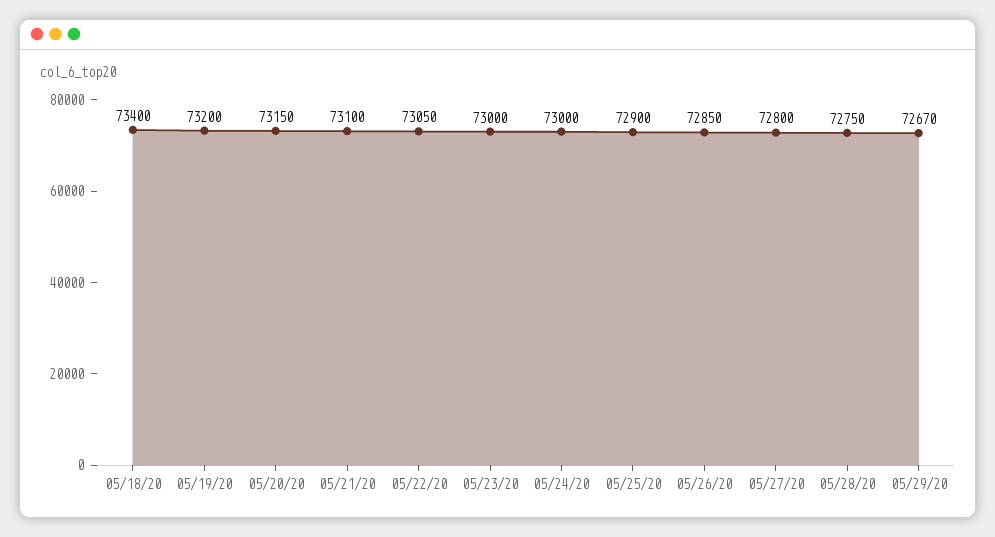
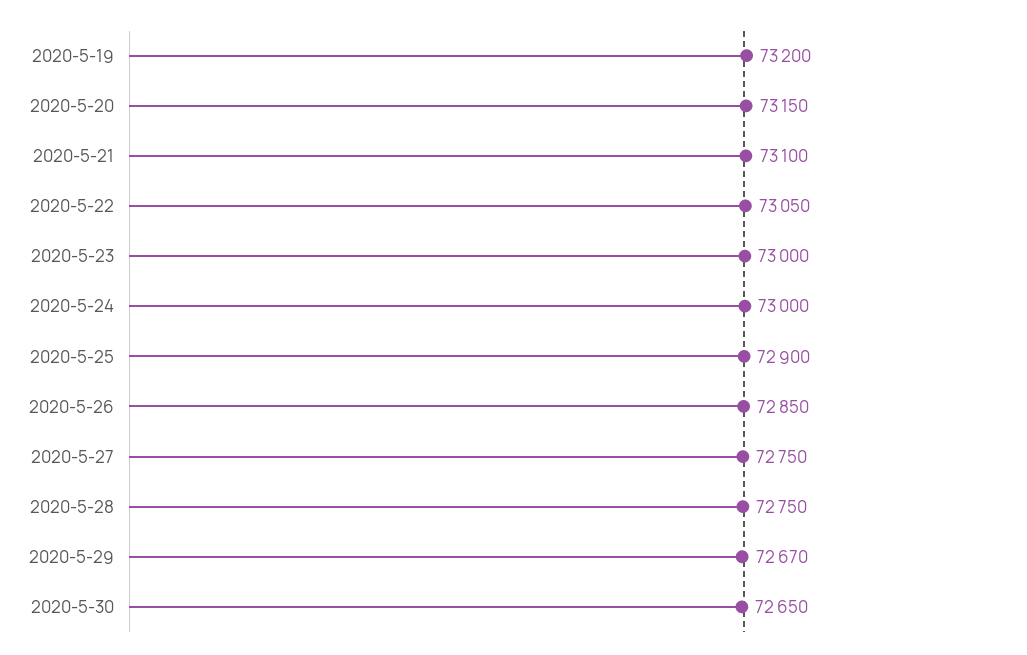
05/18/20: 73400 -> none
05/27/20: 72800 -> 72750
2020-5-30: none -> 72650

